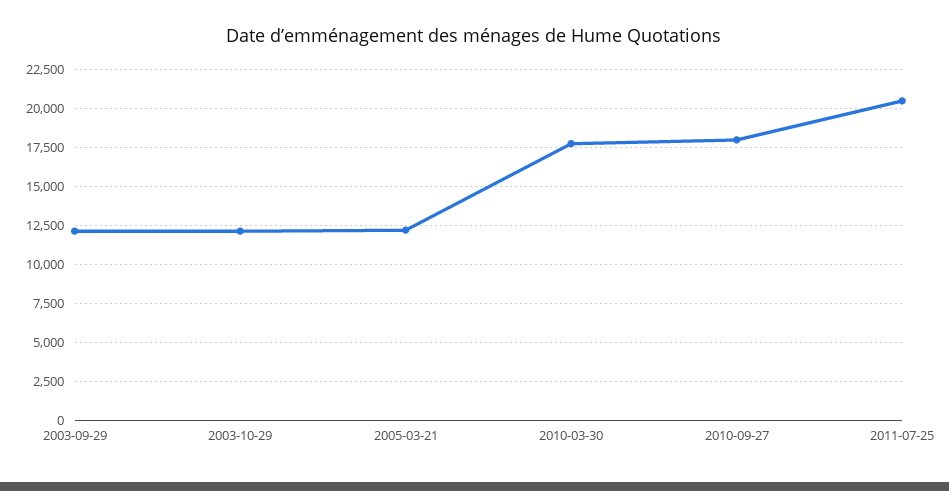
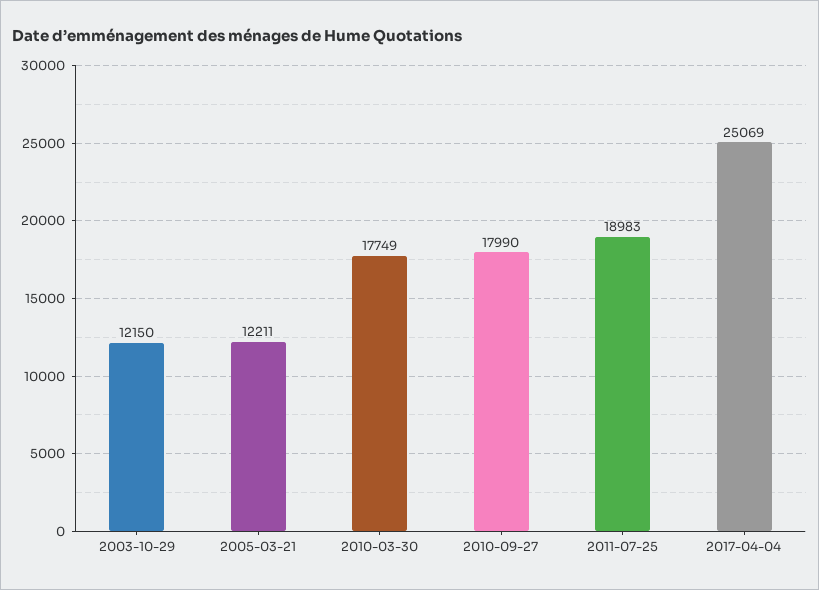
2003-09-29: 12000 -> none
2011-07-25: 20500 -> 18983
2017-04-04: none -> 25069

